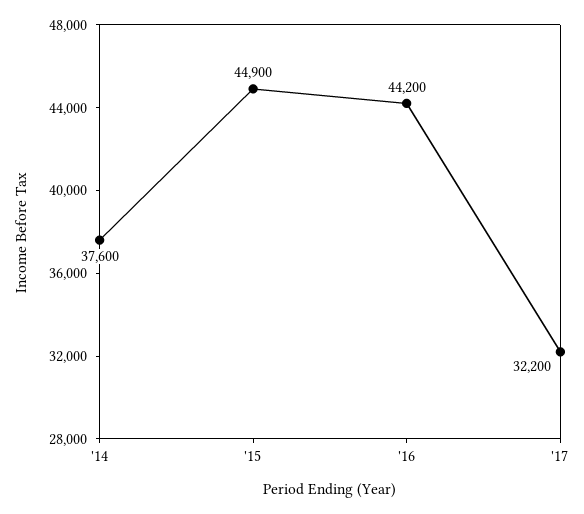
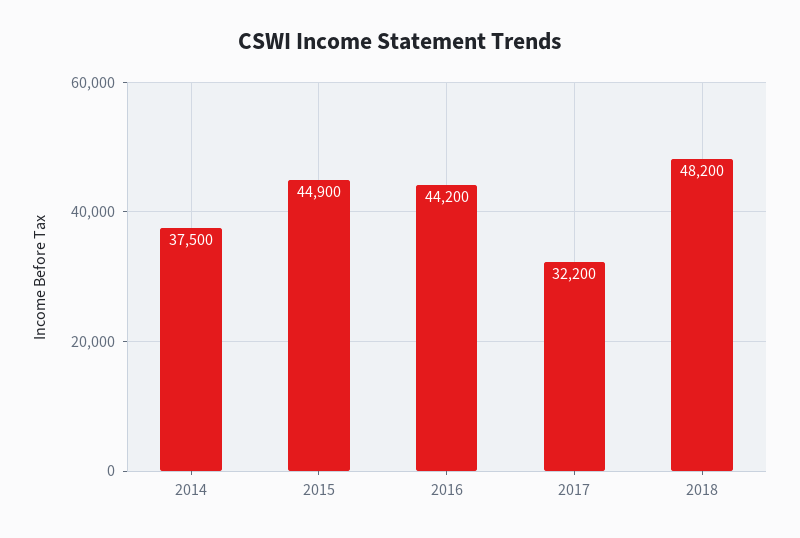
'14: 37600 -> 37500
2018: none -> 48200

